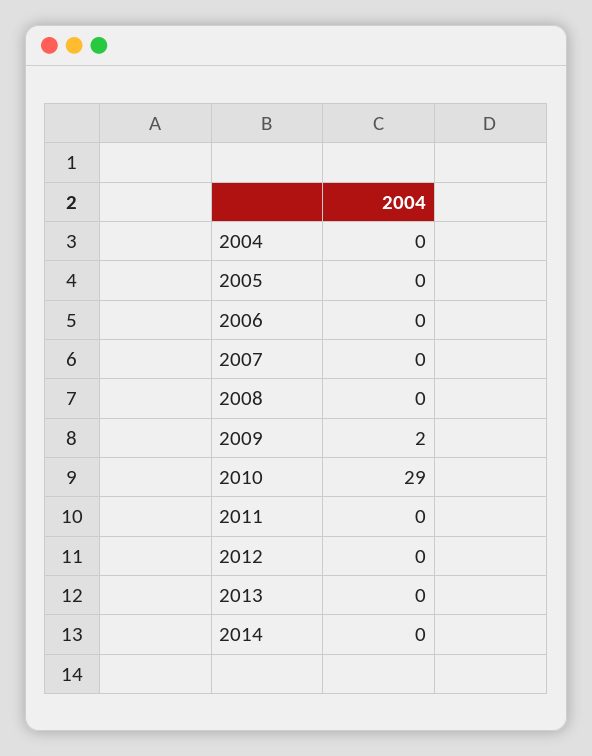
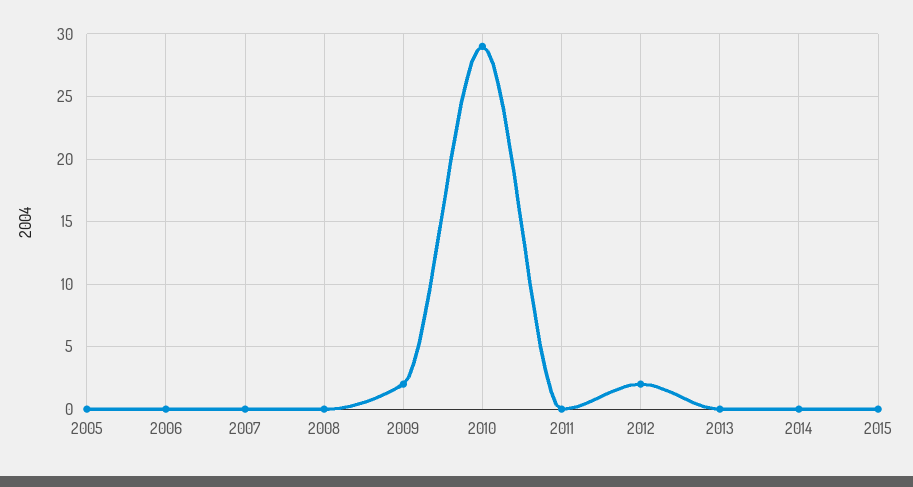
2004: 0 -> none
2012: 0 -> 2
2015: none -> 0

